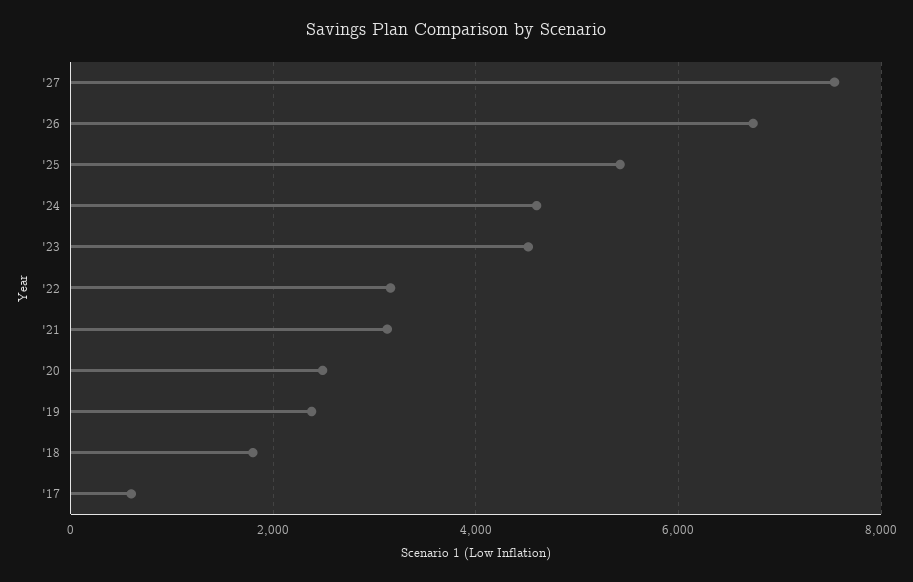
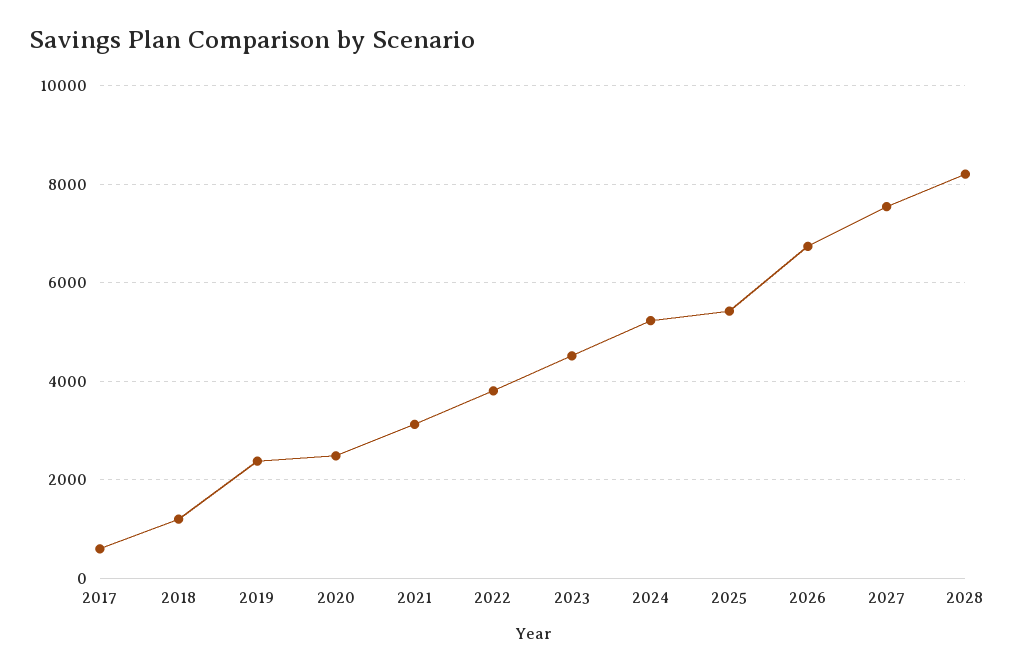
'24: 4600 -> 5200
'22: 3200 -> 3800
'18: 1800 -> 1200
2028: none -> 8200

